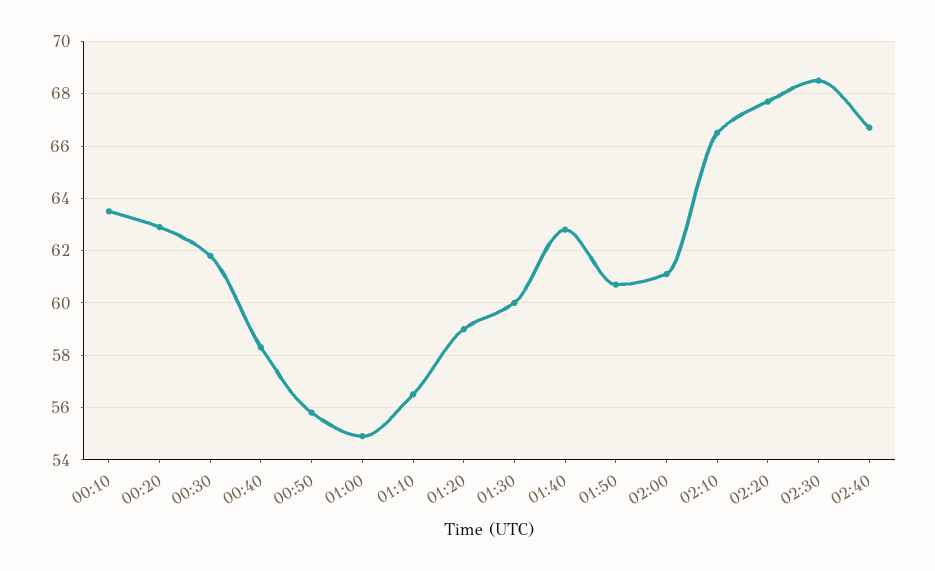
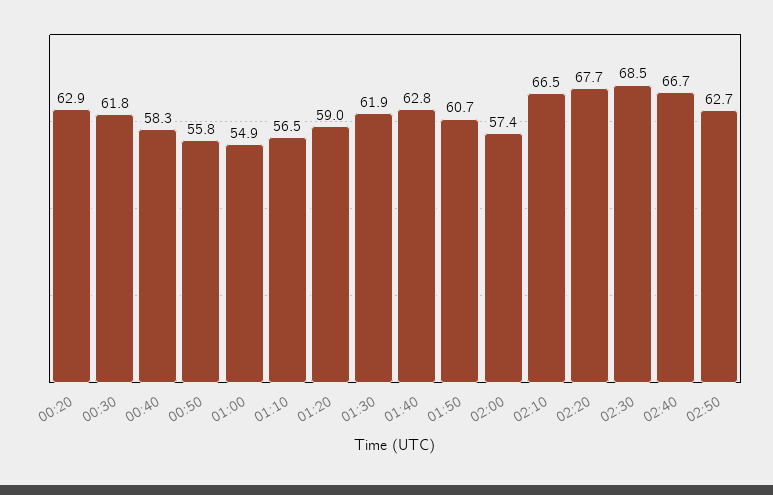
00:10: 63.5 -> none
01:30: 60 -> 61.9
02:00: 61 -> 57.4
02:50: none -> 62.7

